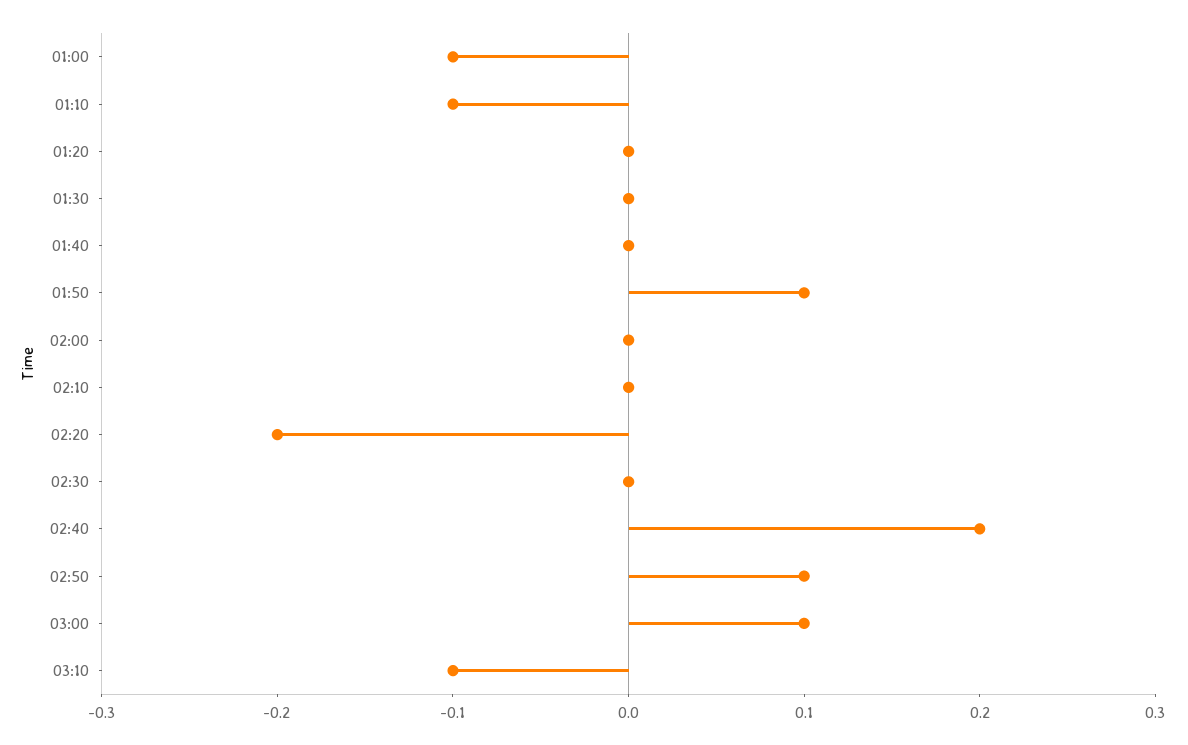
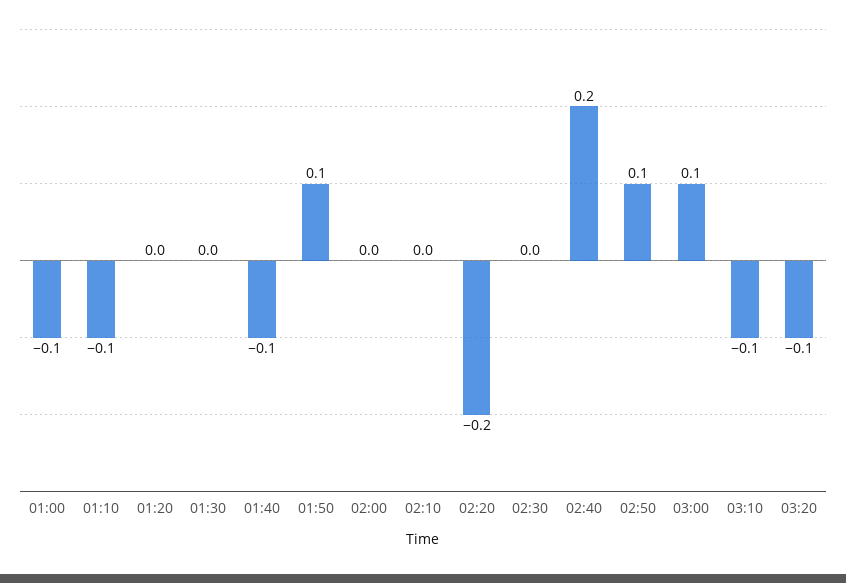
01:40: 0 -> -0.1
03:20: none -> -0.1

